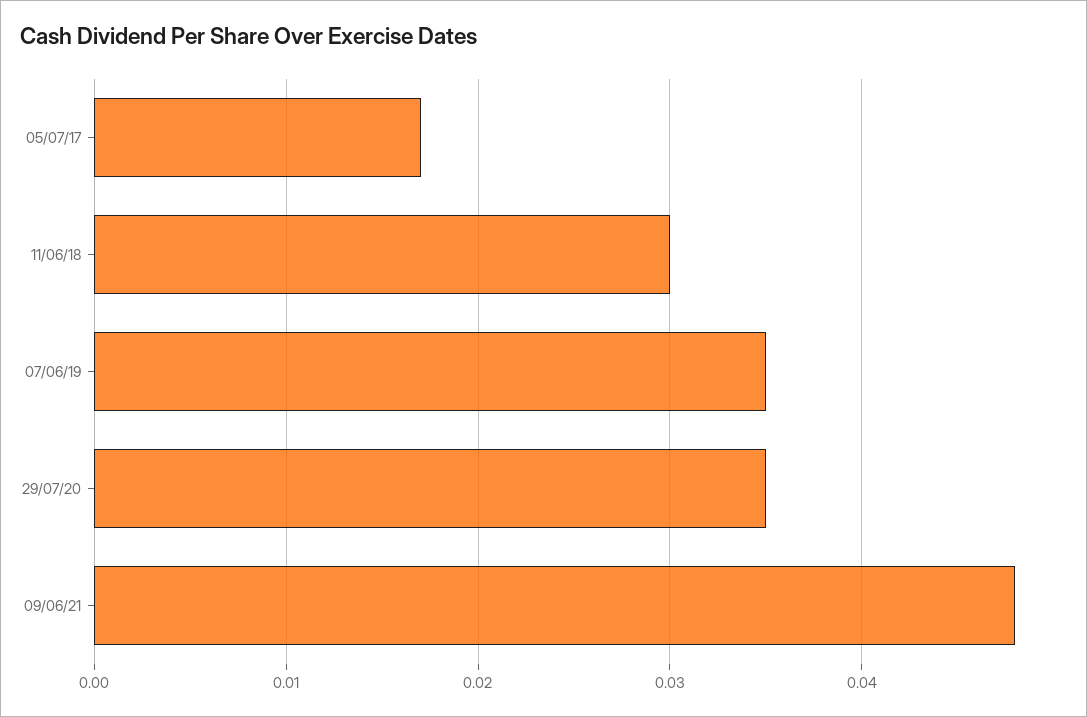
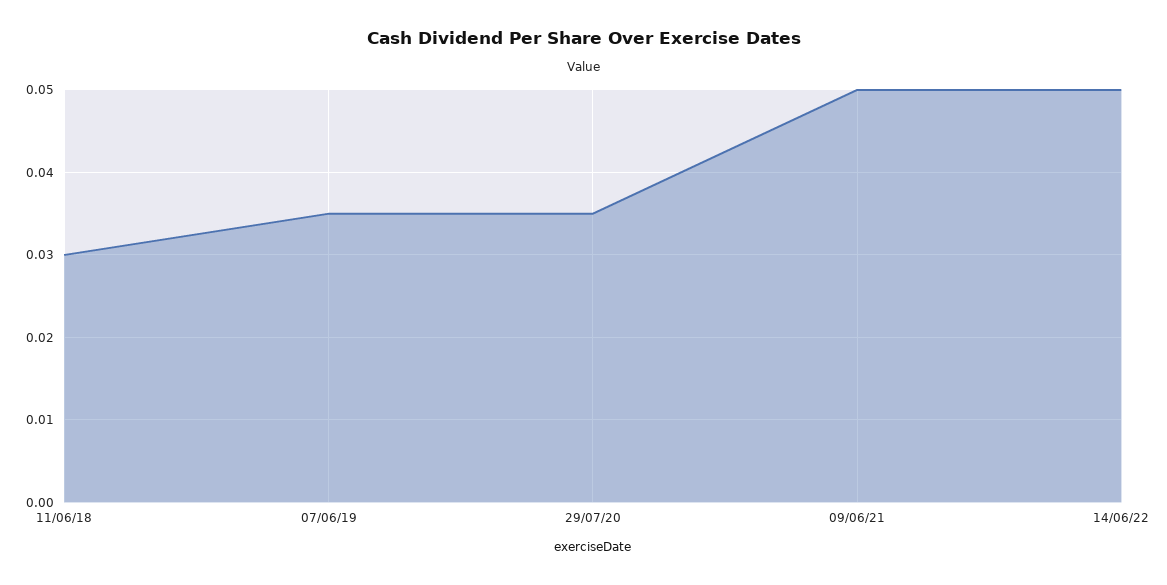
05/07/17: 0.017 -> none
09/06/21: 0.048 -> 0.05
14/06/22: none -> 0.05

